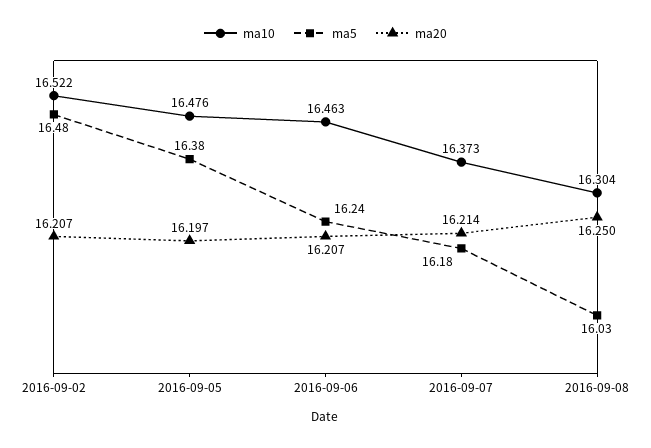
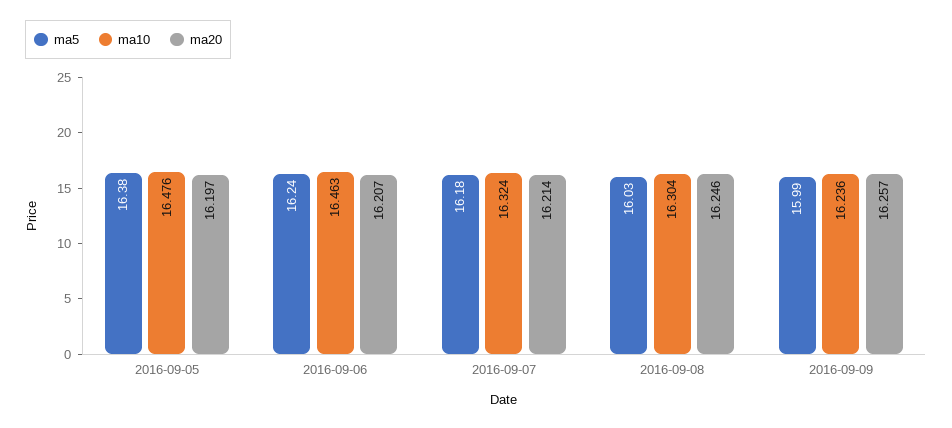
ma10, 2016-09-02: 16.522 -> none
ma5, 2016-09-02: 16.48 -> none
ma20, 2016-09-02: 16.207 -> none
ma10, 2016-09-07: 16.373 -> 16.324
ma20, 2016-09-08: 16.25 -> 16.246
ma5, 2016-09-09: none -> 15.99
ma10, 2016-09-09: none -> 16.236
ma20, 2016-09-09: none -> 16.257

